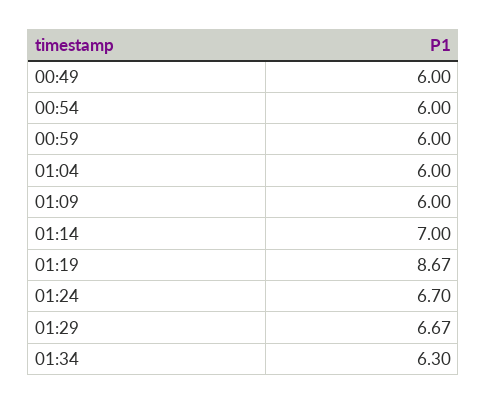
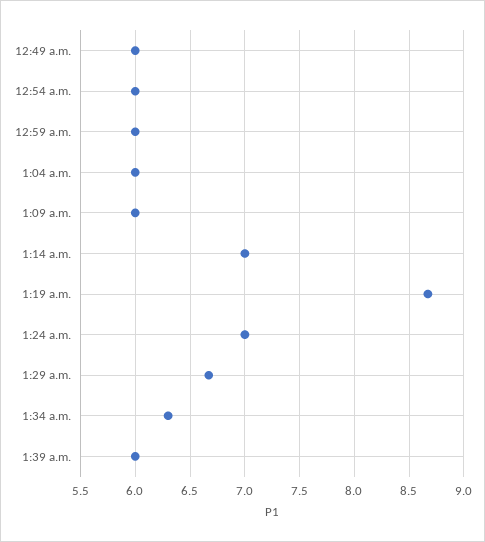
01:24: 6.7 -> 7
1:39 a.m.: none -> 6

